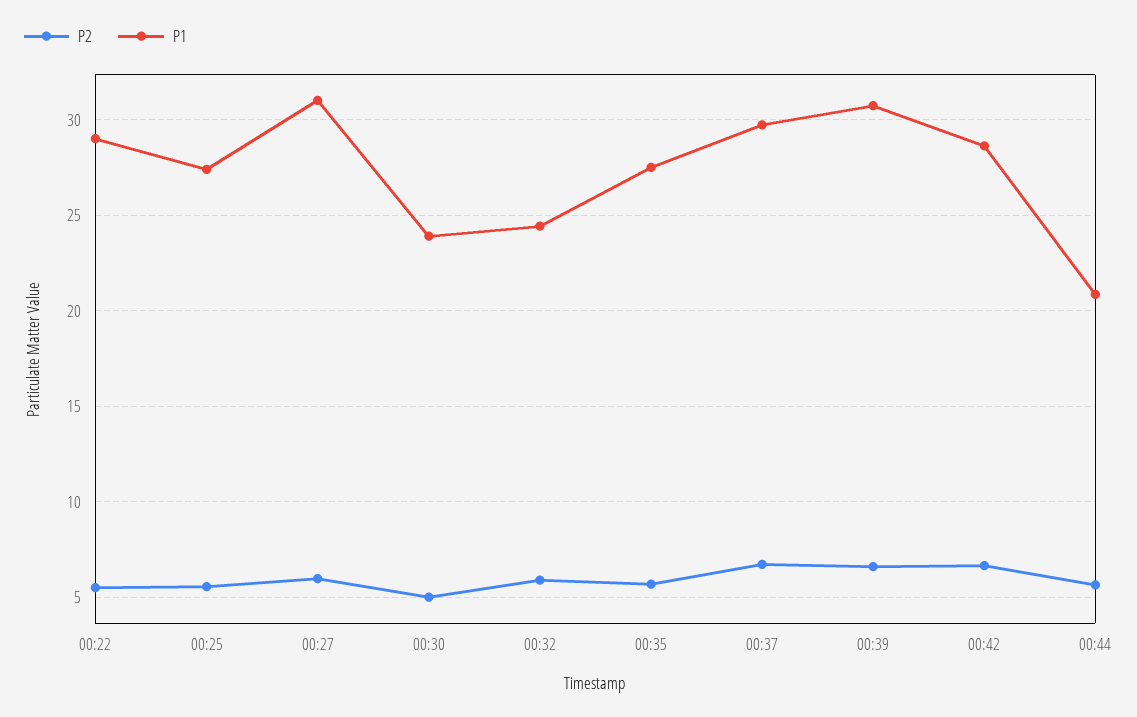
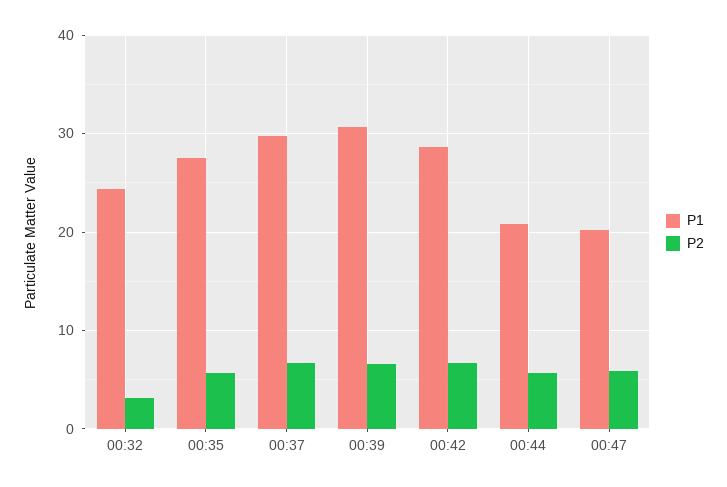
P2, 00:22: 5.5 -> none
P1, 00:22: 29 -> none
P2, 00:25: 5.5 -> none
P1, 00:25: 27.5 -> none
P2, 00:27: 6 -> none
P1, 00:27: 31 -> none
P2, 00:30: 5 -> none
P1, 00:30: 24 -> none
P2, 00:32: 6 -> 3
P1, 00:47: none -> 20
P2, 00:47: none -> 6

